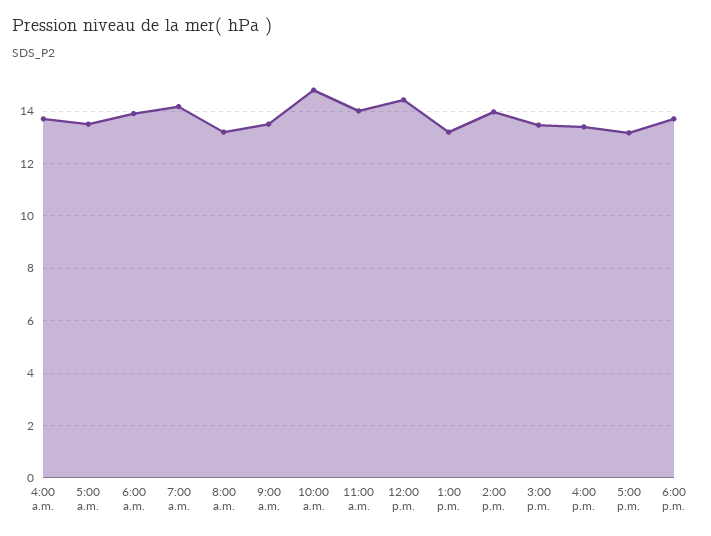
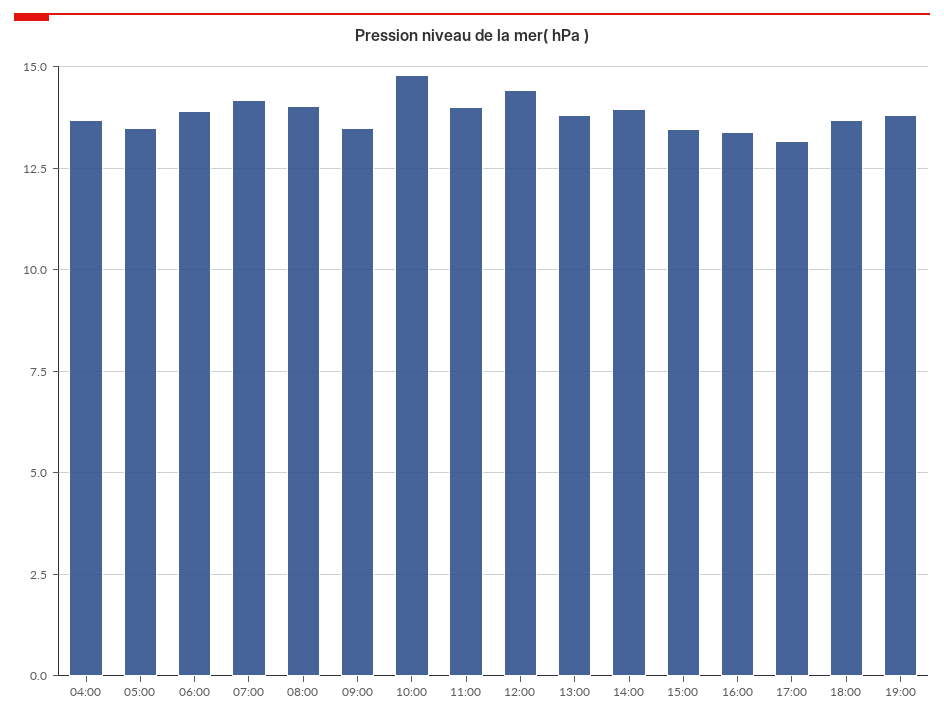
8:00 a.m.: 13.25 -> 14
1:00 p.m.: 13.25 -> 13.75
19:00: none -> 13.75

